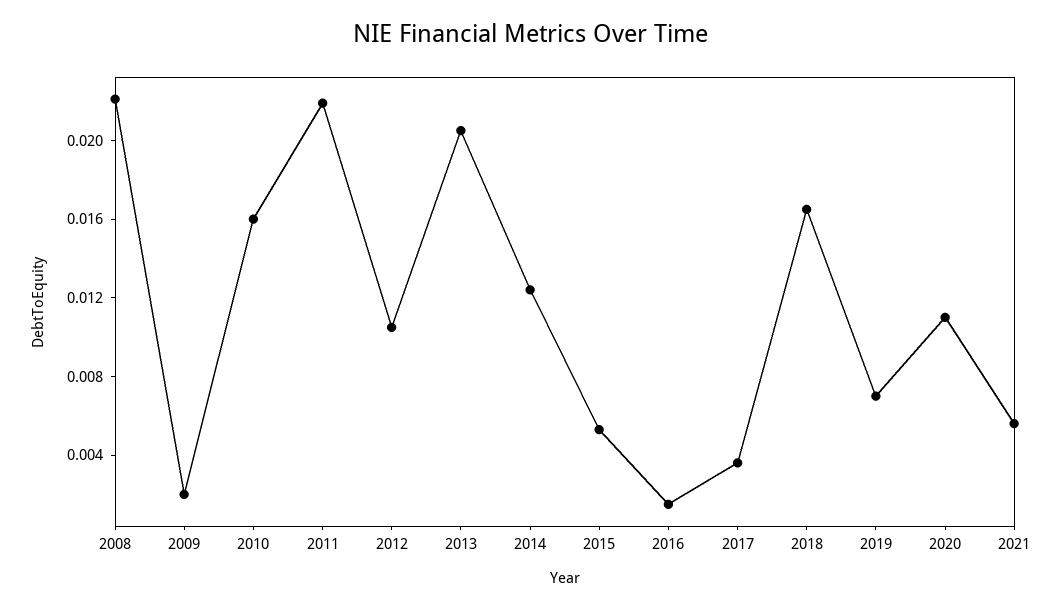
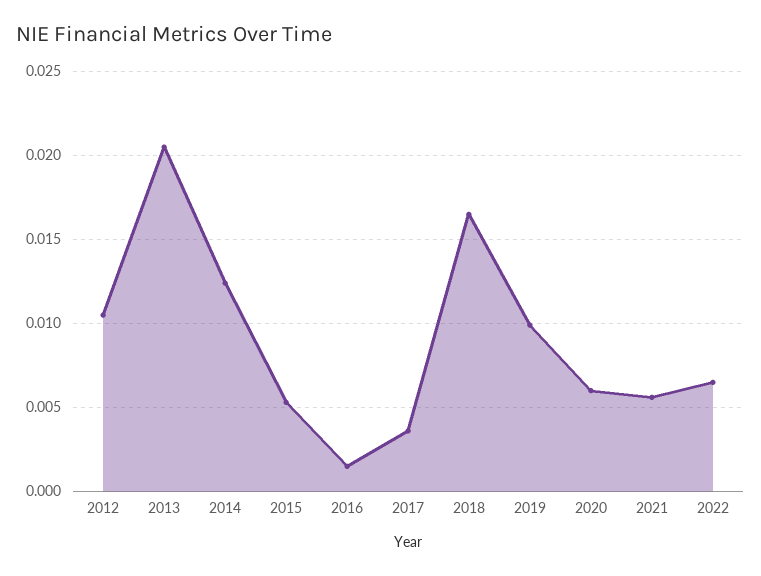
2008: 0.022 -> none
2009: 0.002 -> none
2010: 0.016 -> none
2011: 0.022 -> none
2019: 0.007 -> 0.01
2020: 0.011 -> 0.006
2022: none -> 0.0065

